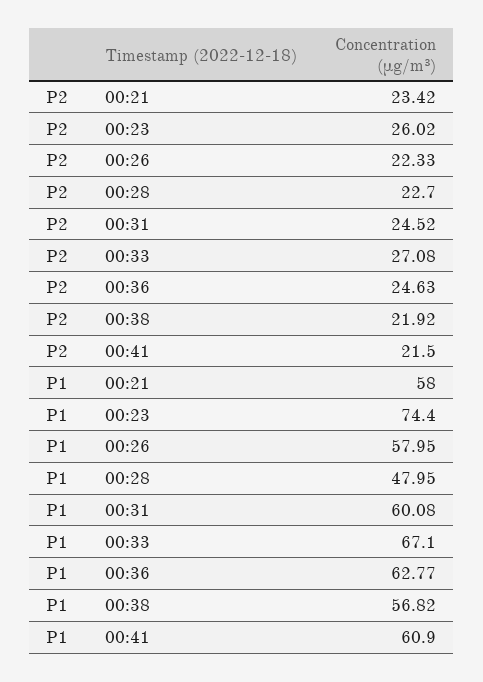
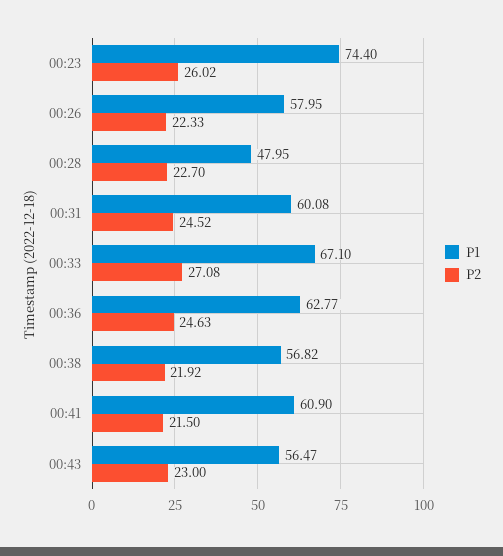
P2, 00:21: 23.42 -> none
P1, 00:21: 58 -> none
P1, 00:43: none -> 56.47
P2, 00:43: none -> 23

